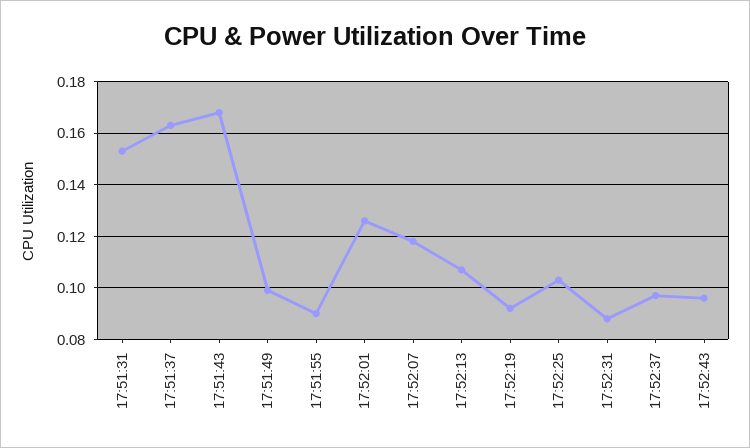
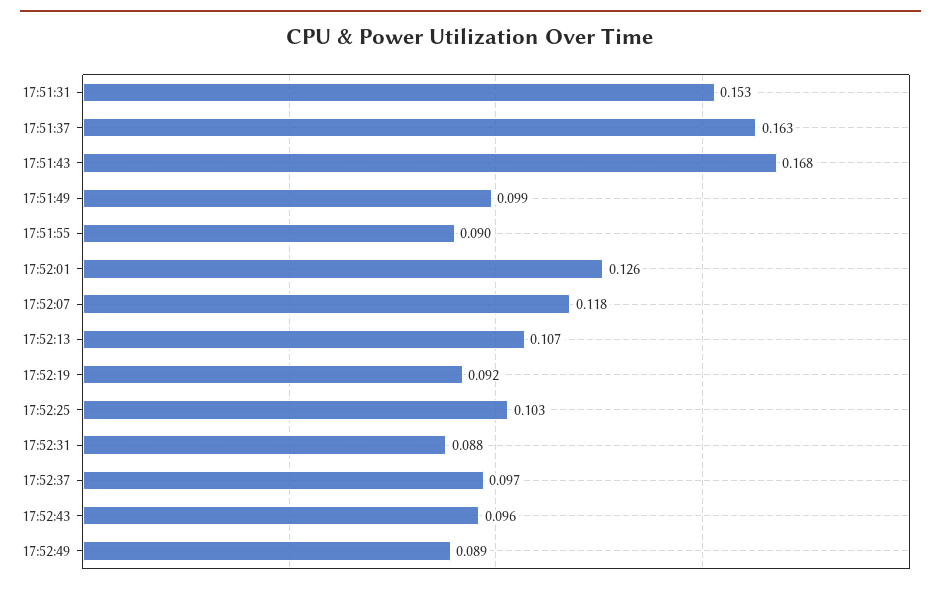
17:52:49: none -> 0.089

